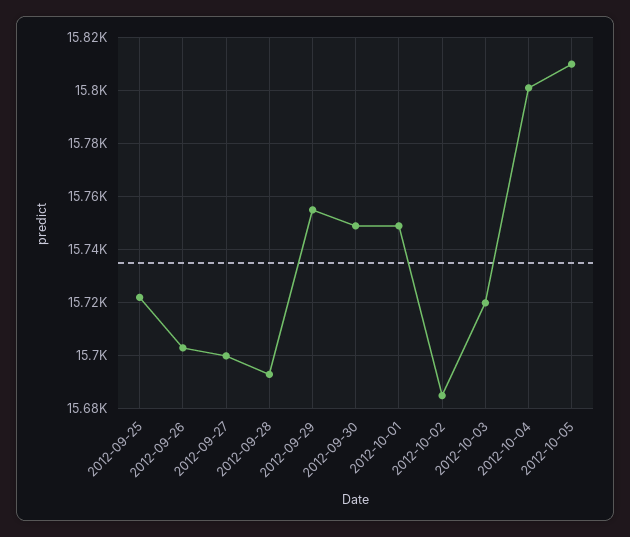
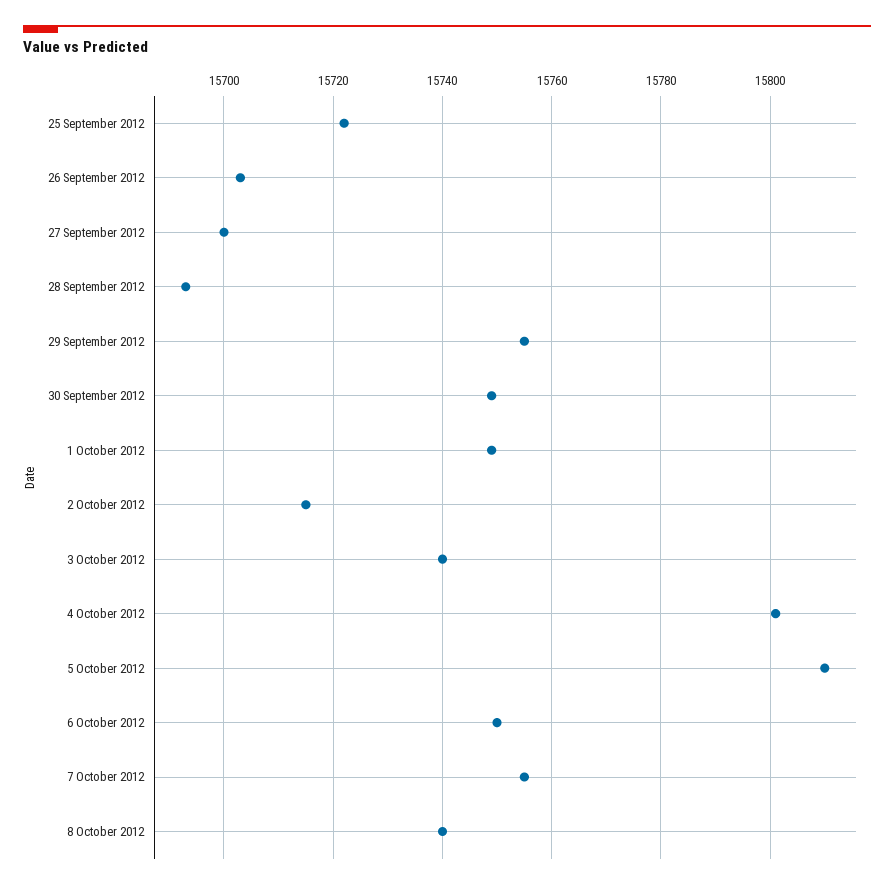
2012-10-02: 15685 -> 15715
2012-10-03: 15720 -> 15740
6 October 2012: none -> 15750
7 October 2012: none -> 15755
8 October 2012: none -> 15740

